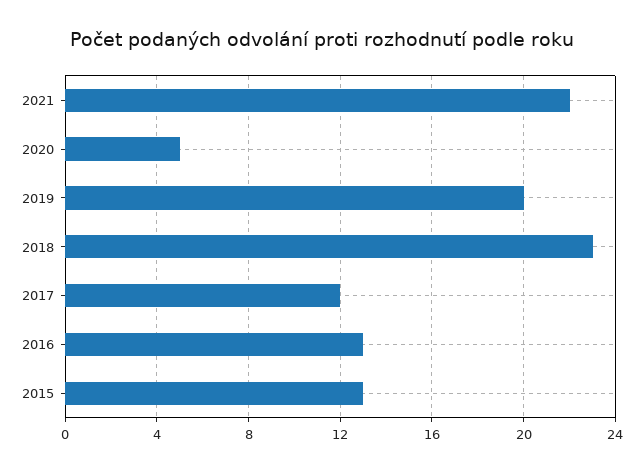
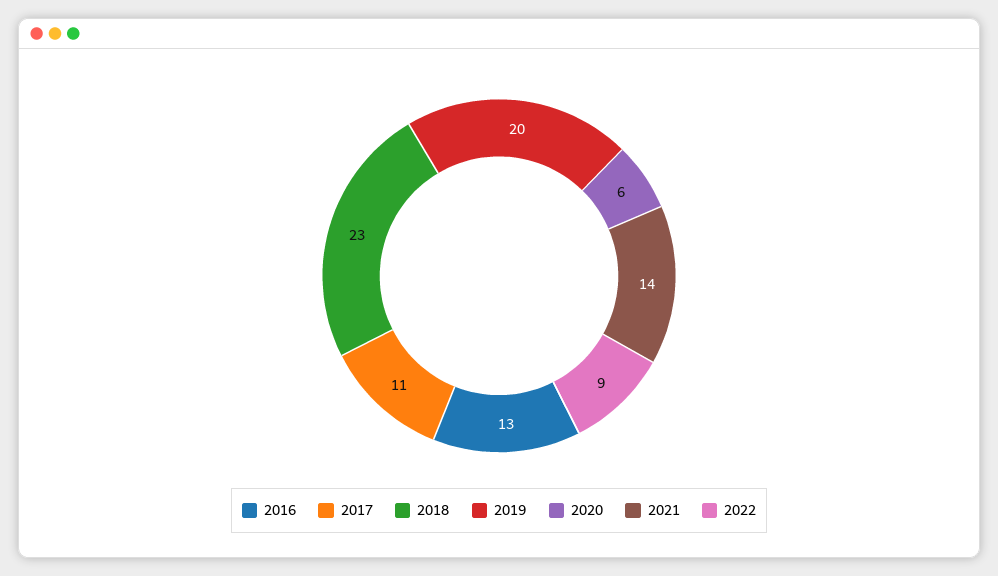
2021: 22 -> 14
2020: 5 -> 6
2017: 12 -> 11
2015: 13 -> none
2022: none -> 9

